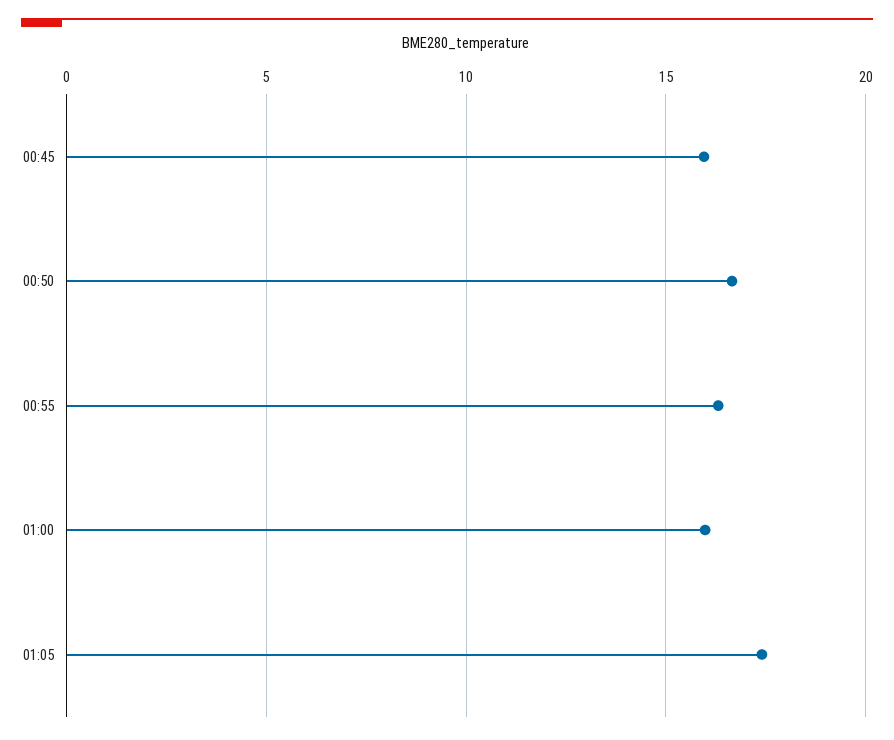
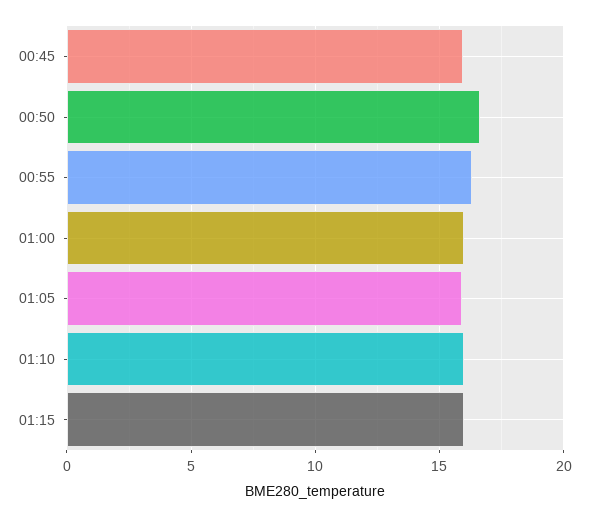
01:05: 17.5 -> 16
01:10: none -> 16
01:15: none -> 16

